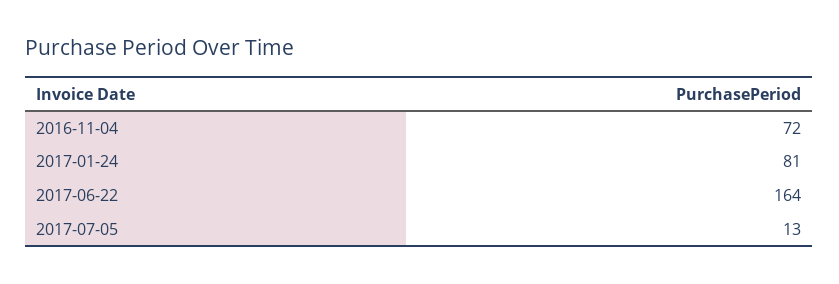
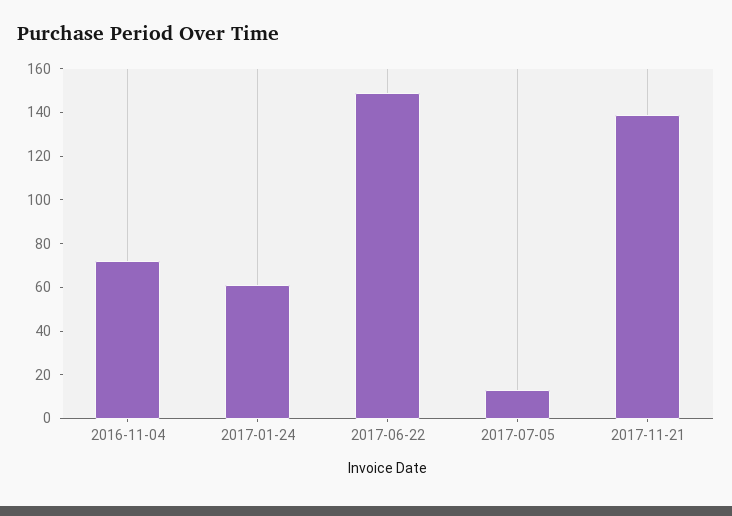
2017-01-24: 81 -> 60
2017-06-22: 164 -> 150
2017-11-21: none -> 140

